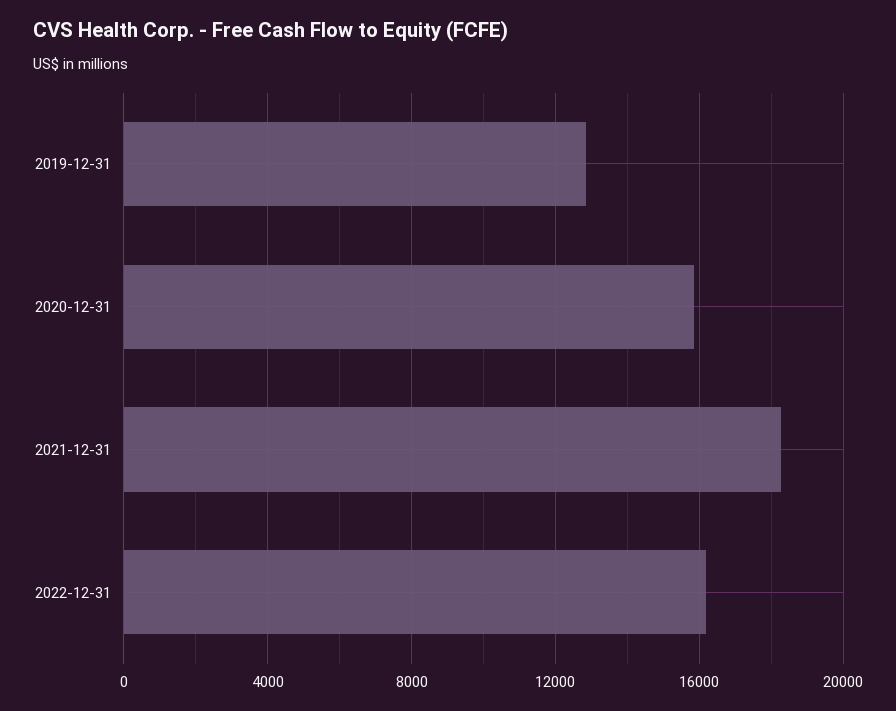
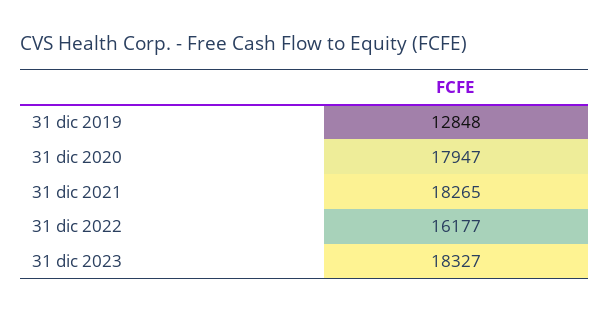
2020-12-31: 16000 -> 17947
31 dic 2023: none -> 18327

